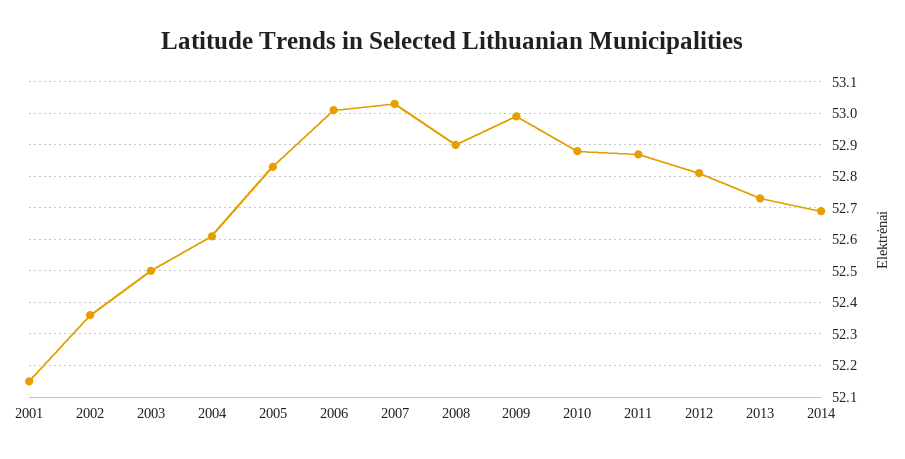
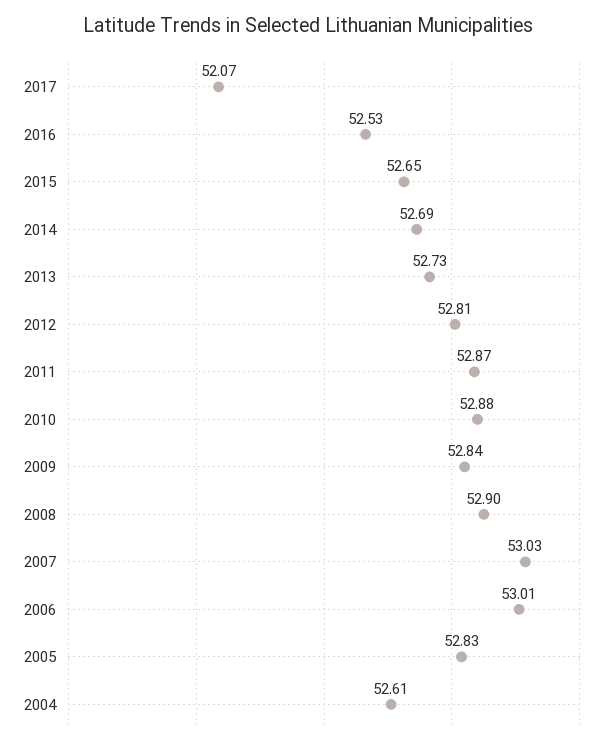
2001: 52.15 -> none
2002: 52.35 -> none
2003: 52.5 -> none
2009: 53 -> 52.84
2017: none -> 52.07
2016: none -> 52.53
2015: none -> 52.65

